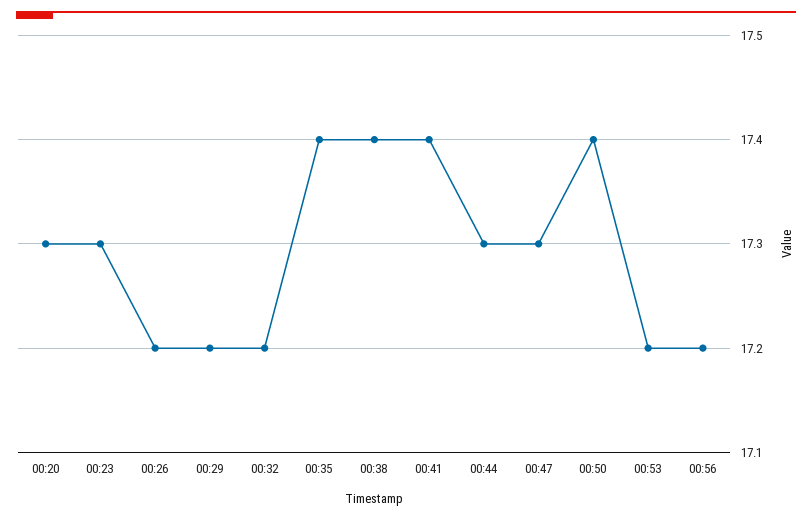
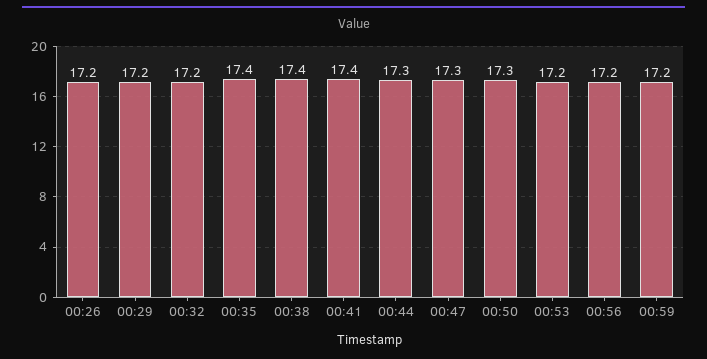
00:20: 17.3 -> none
00:23: 17.3 -> none
00:50: 17.4 -> 17.3
00:59: none -> 17.2

